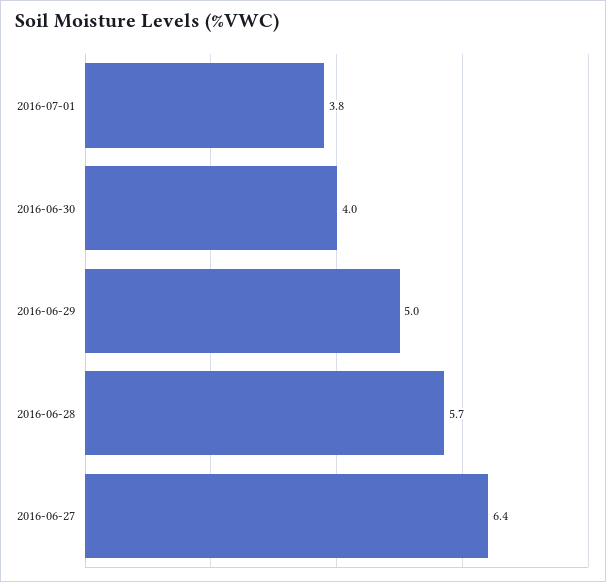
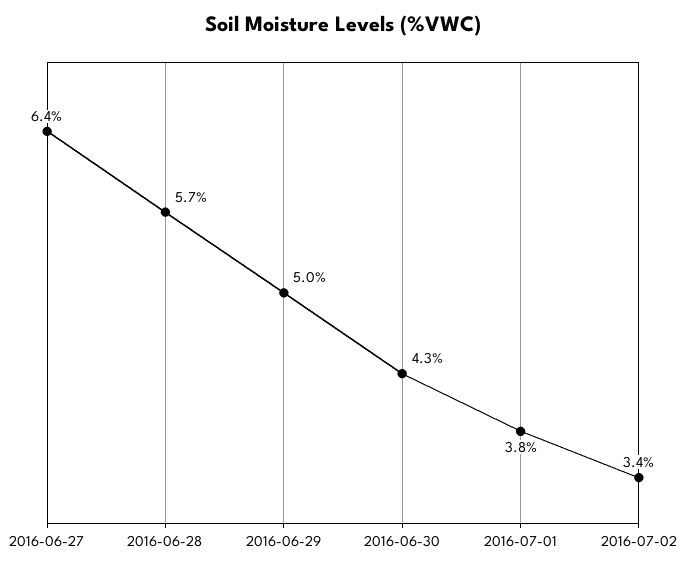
2016-06-30: 4 -> 4.3
2016-07-02: none -> 3.4

